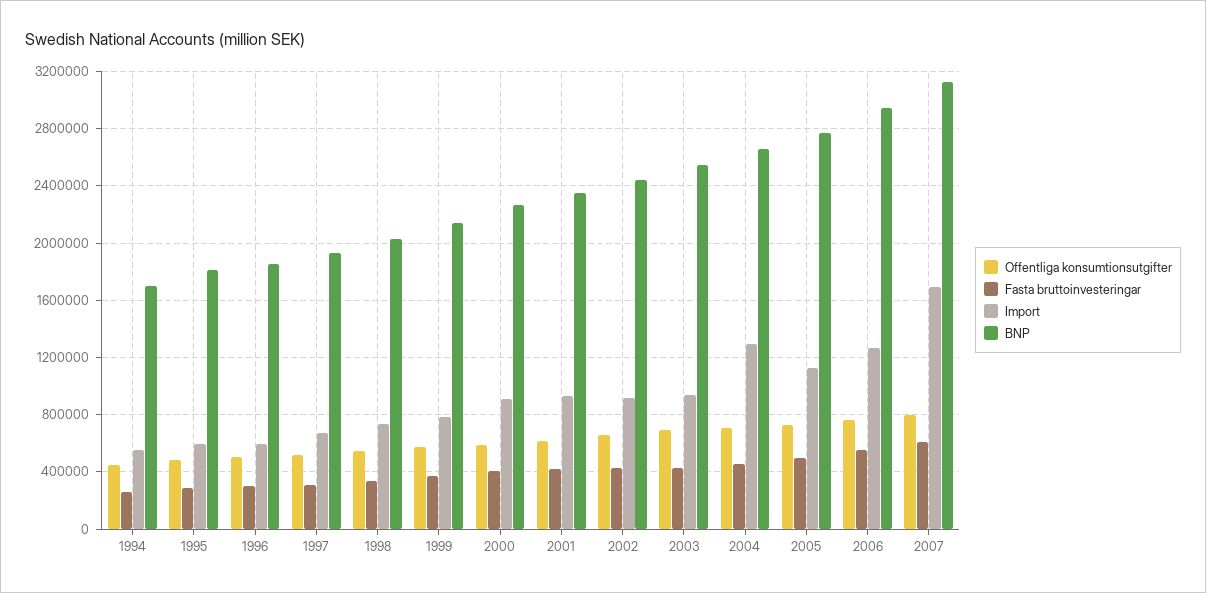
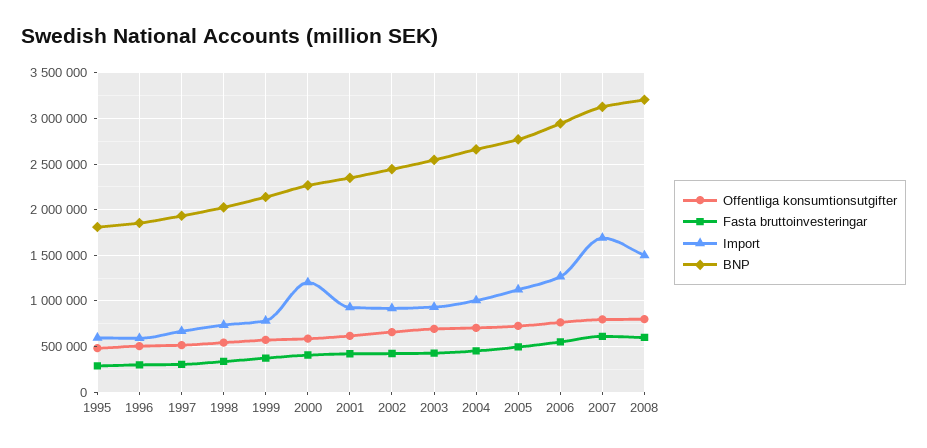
Offentliga konsumtionsutgifter, 1994: 450000 -> none
Fasta bruttoinvesteringar, 1994: 250000 -> none
Import, 1994: 550000 -> none
BNP, 1994: 1700000 -> none
Import, 2000: 900000 -> 1200000
Import, 2004: 1300000 -> 1000000
Offentliga konsumtionsutgifter, 2008: none -> 800000
Fasta bruttoinvesteringar, 2008: none -> 600000
Import, 2008: none -> 1500000
BNP, 2008: none -> 3200000

